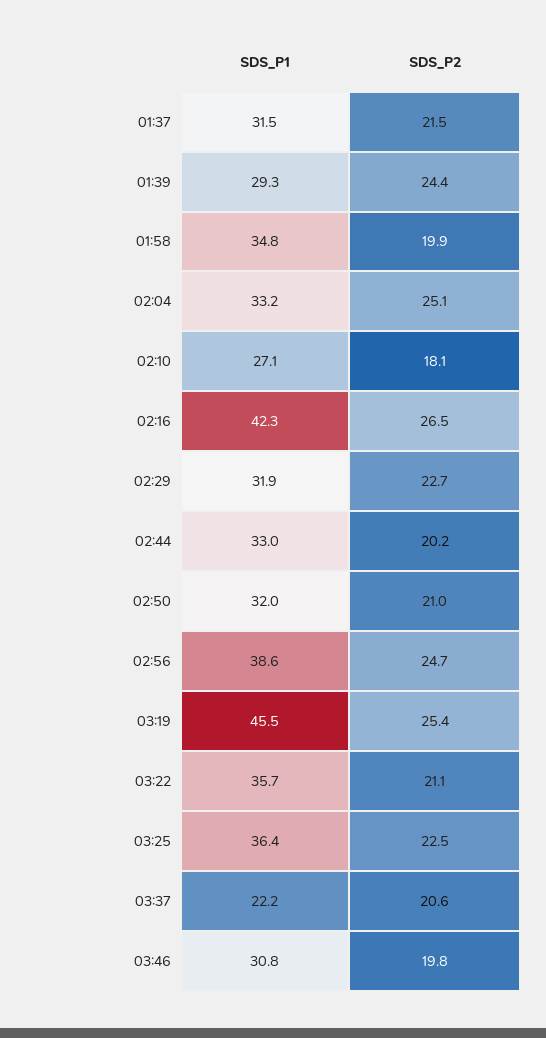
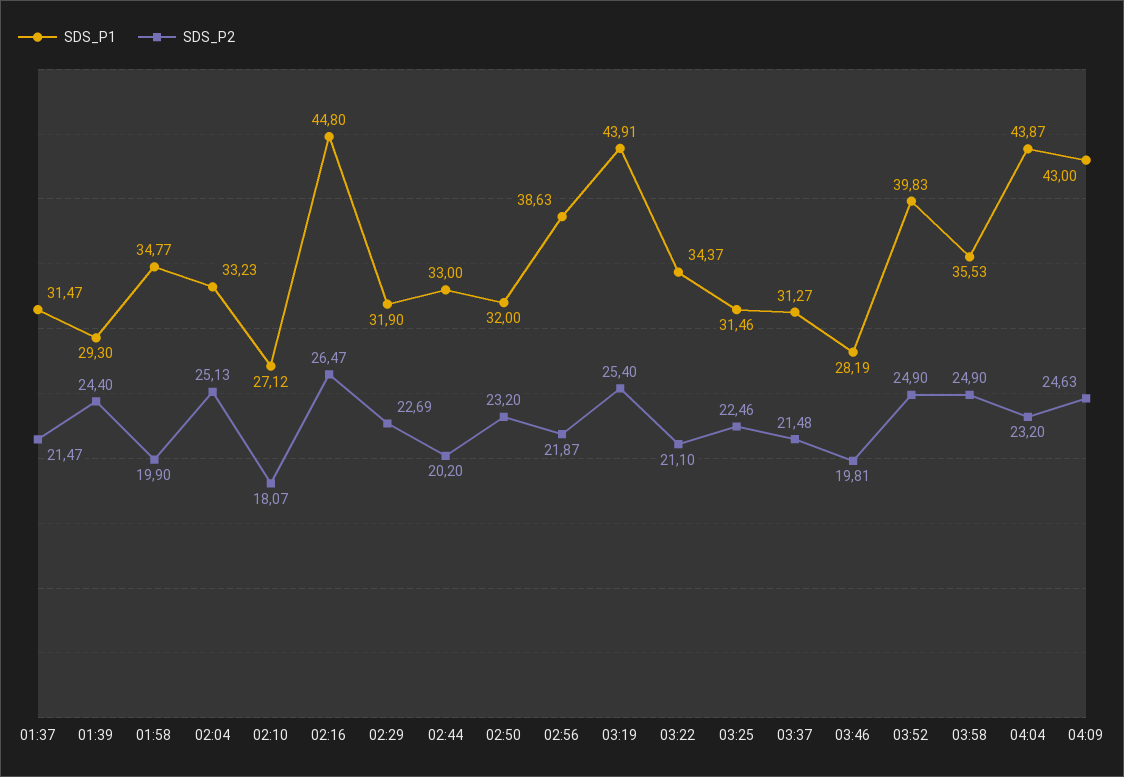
SDS_P1, 02:16: 42.3 -> 44.8
SDS_P2, 02:50: 21 -> 23.2
SDS_P2, 02:56: 24.7 -> 21.87
SDS_P1, 03:19: 45.5 -> 43.91
SDS_P1, 03:22: 35.7 -> 34.37
SDS_P1, 03:25: 36.4 -> 31.46
SDS_P1, 03:37: 22.2 -> 31.27
SDS_P2, 03:37: 20.6 -> 21.48
SDS_P1, 03:46: 30.8 -> 28.19
SDS_P1, 03:52: none -> 39.83
SDS_P2, 03:52: none -> 24.9
SDS_P1, 03:58: none -> 35.53
SDS_P2, 03:58: none -> 24.9
SDS_P1, 04:04: none -> 43.87
SDS_P2, 04:04: none -> 23.2
SDS_P1, 04:09: none -> 43
SDS_P2, 04:09: none -> 24.63

